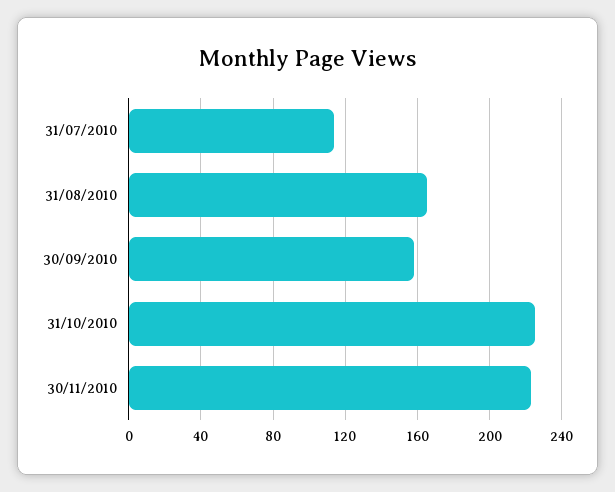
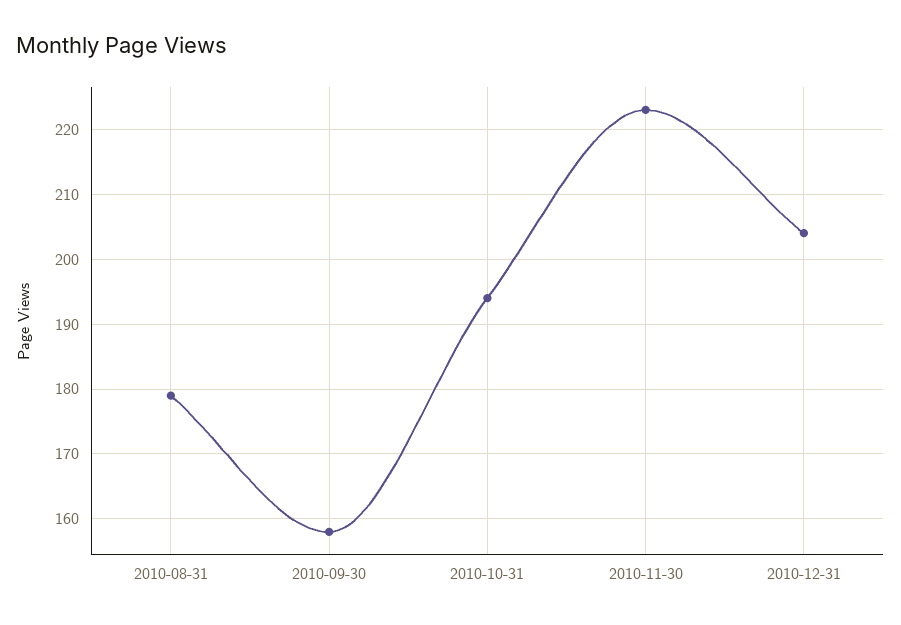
31/07/2010: 115 -> none
31/08/2010: 165 -> 179
31/10/2010: 225 -> 194
2010-12-31: none -> 204

